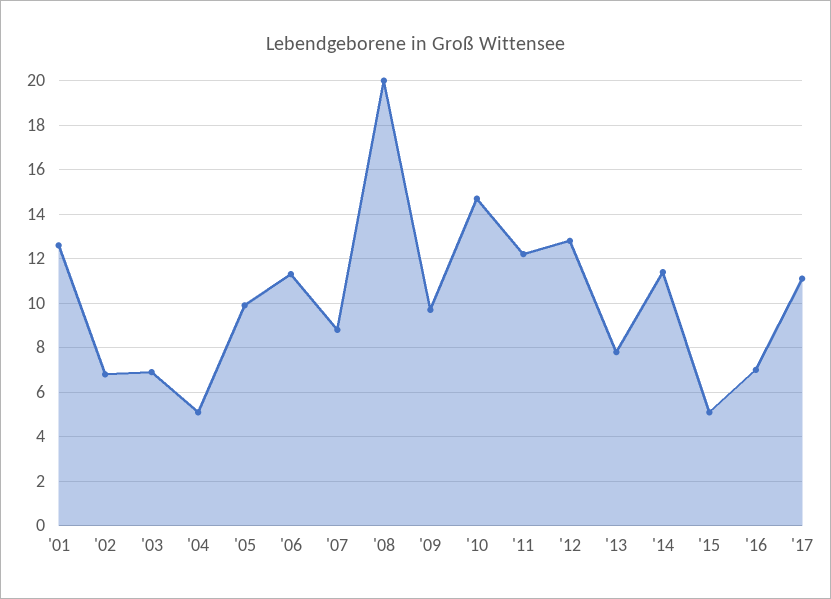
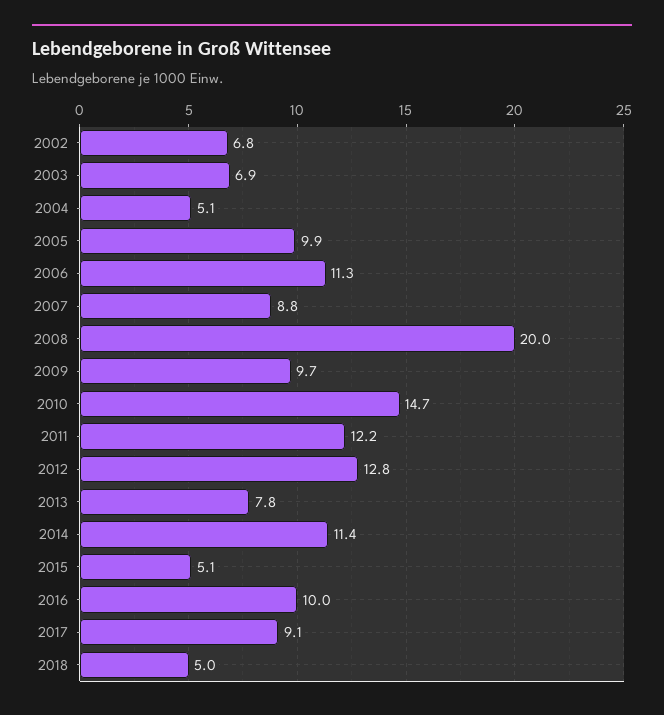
'01: 12.5 -> none
'16: 7 -> 10
'17: 11 -> 9.1
2018: none -> 5

